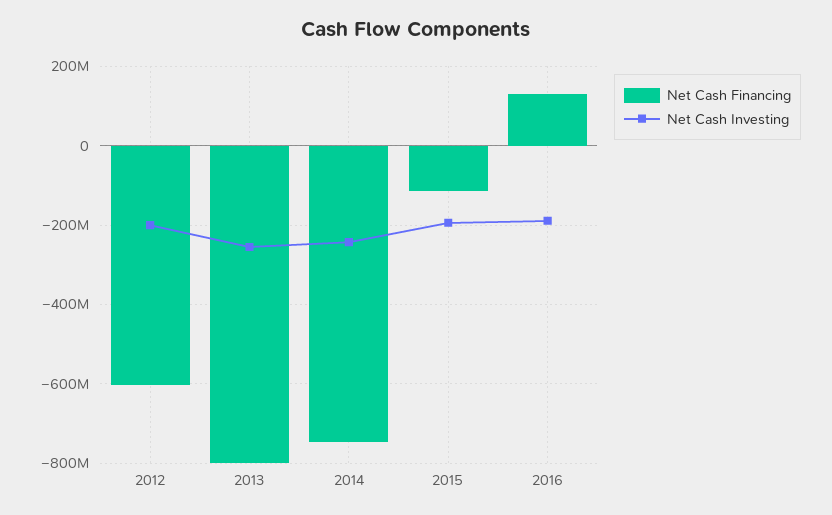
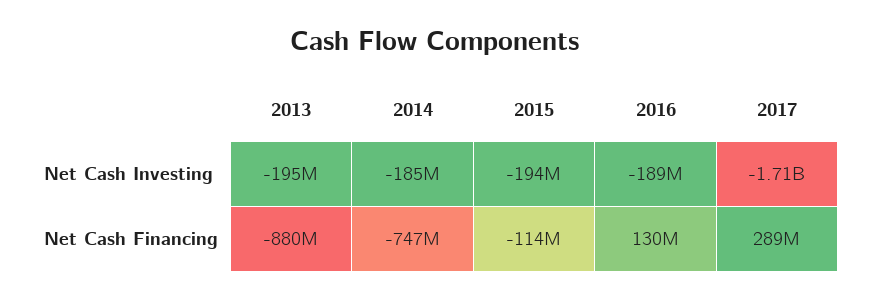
Net Cash Financing, 2012: -600000000 -> none
Net Cash Investing, 2012: -200000000 -> none
Net Cash Financing, 2013: -800000000 -> -880000000
Net Cash Investing, 2013: -260000000 -> -195000000
Net Cash Investing, 2014: -240000000 -> -185000000
Net Cash Investing, 2017: none -> -1710000000
Net Cash Financing, 2017: none -> 289000000

